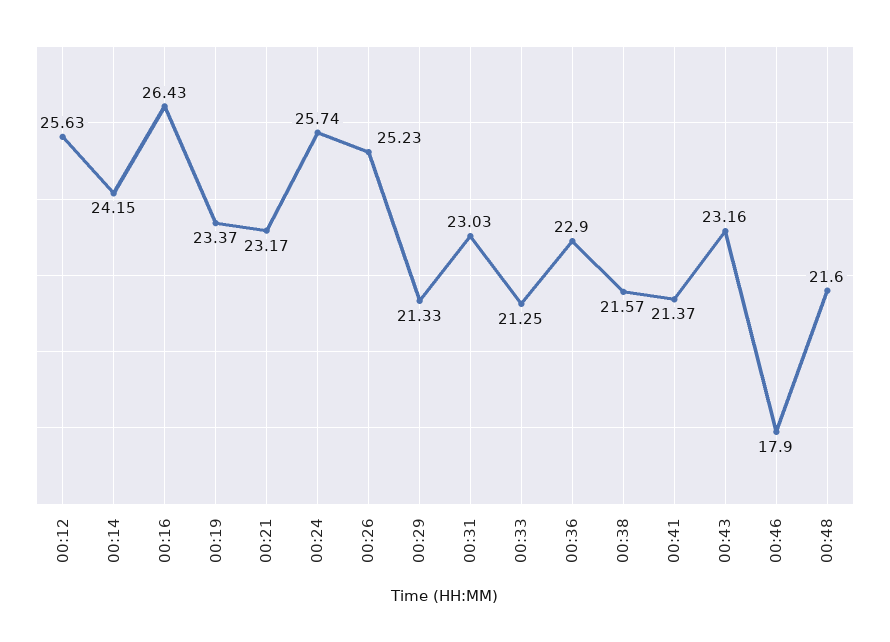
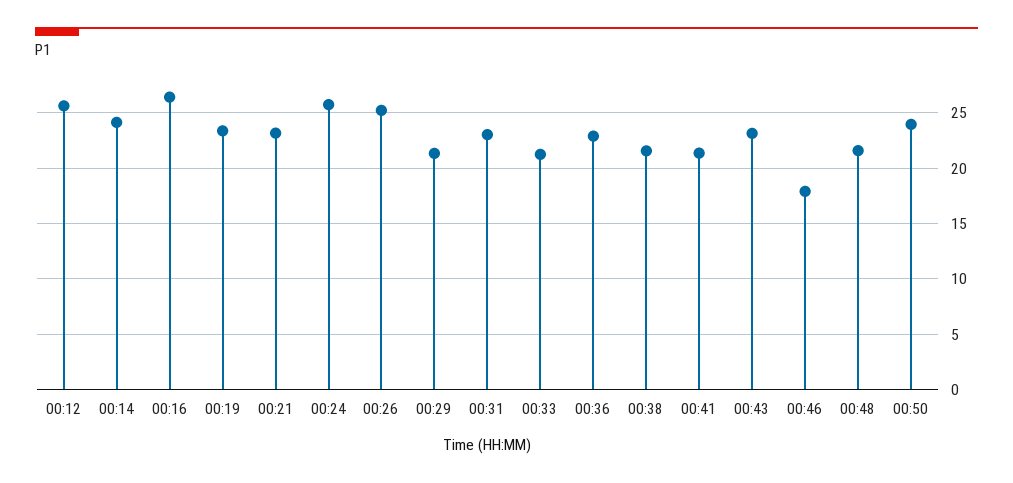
00:50: none -> 24

